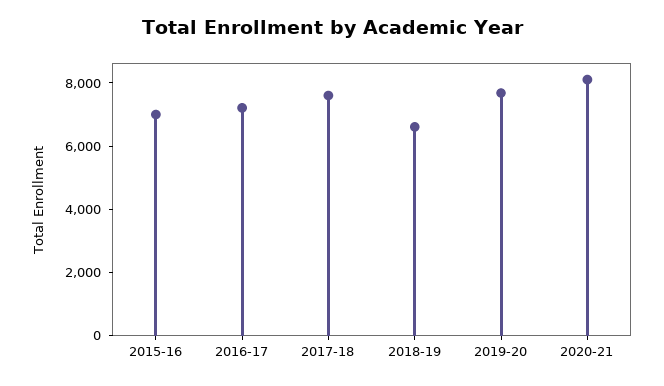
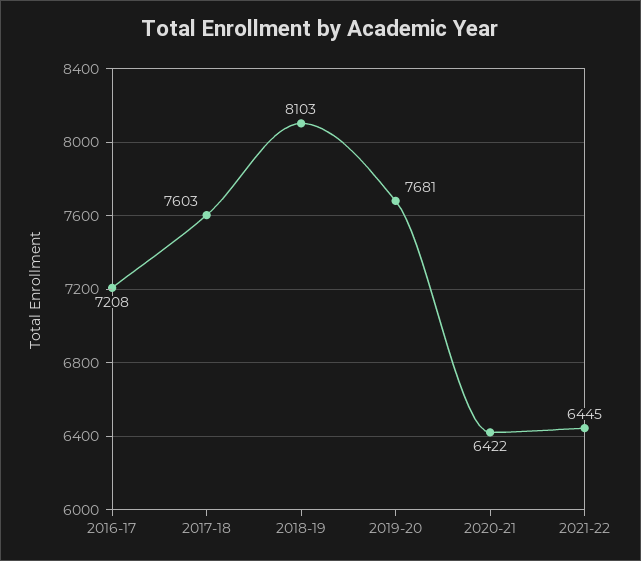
2015-16: 7000 -> none
2018-19: 6500 -> 8103
2020-21: 8000 -> 6422
2021-22: none -> 6445

